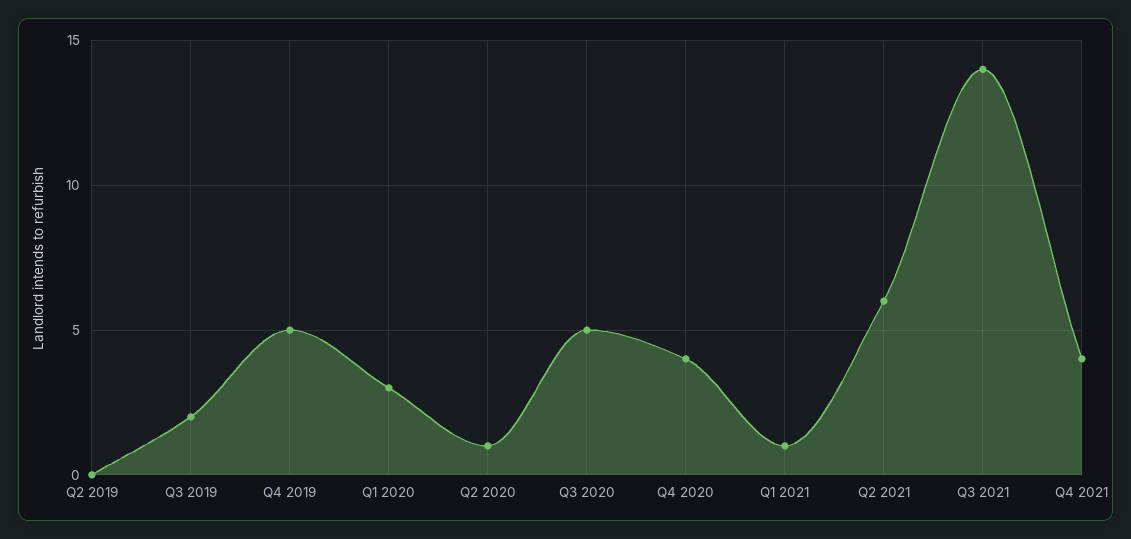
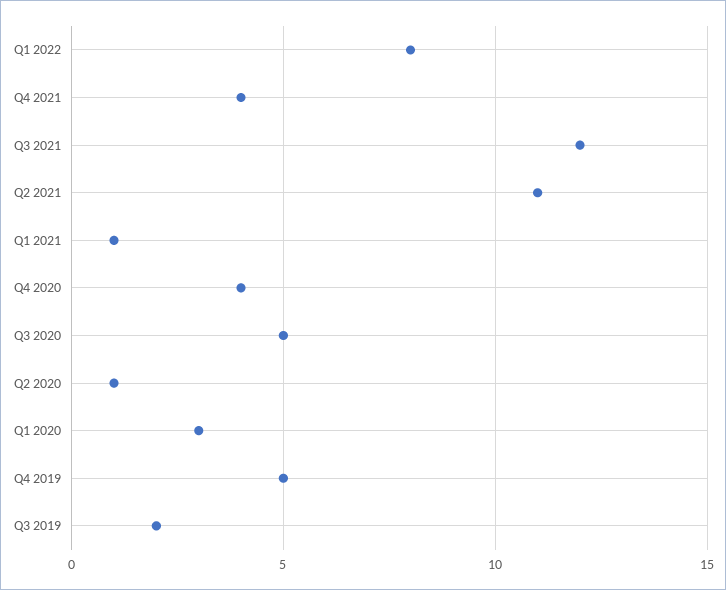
Q2 2019: 0 -> none
Q2 2021: 6 -> 11
Q3 2021: 14 -> 12
Q1 2022: none -> 8

